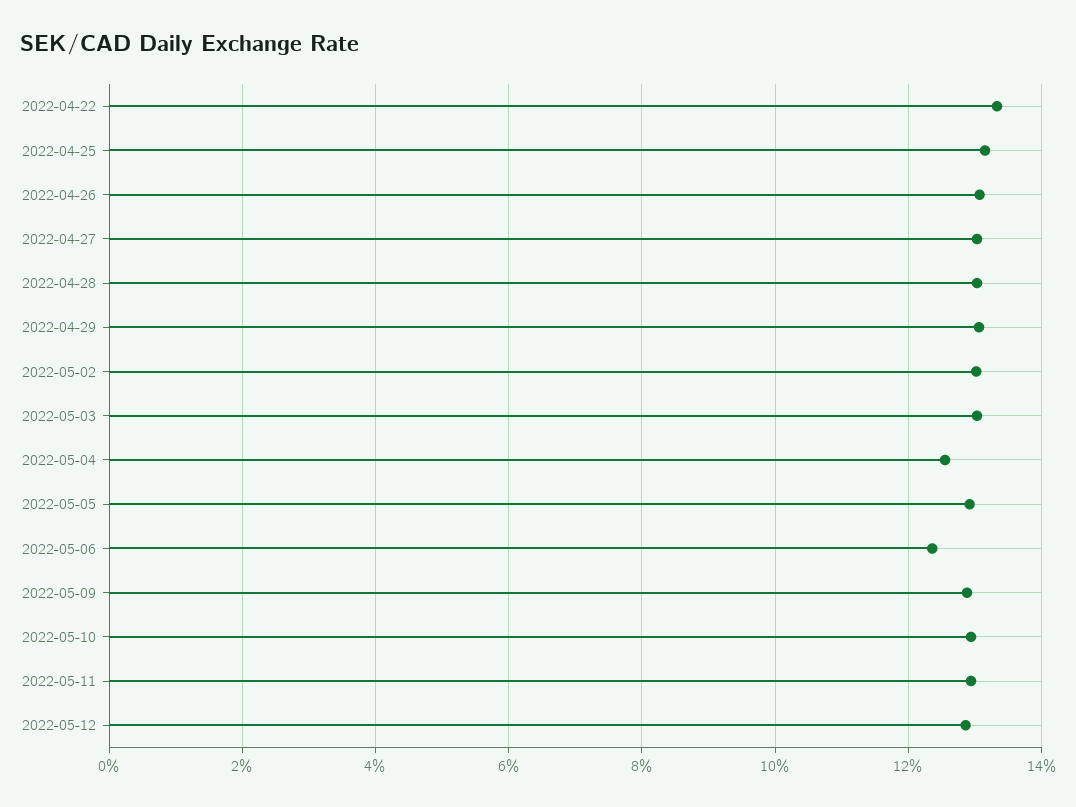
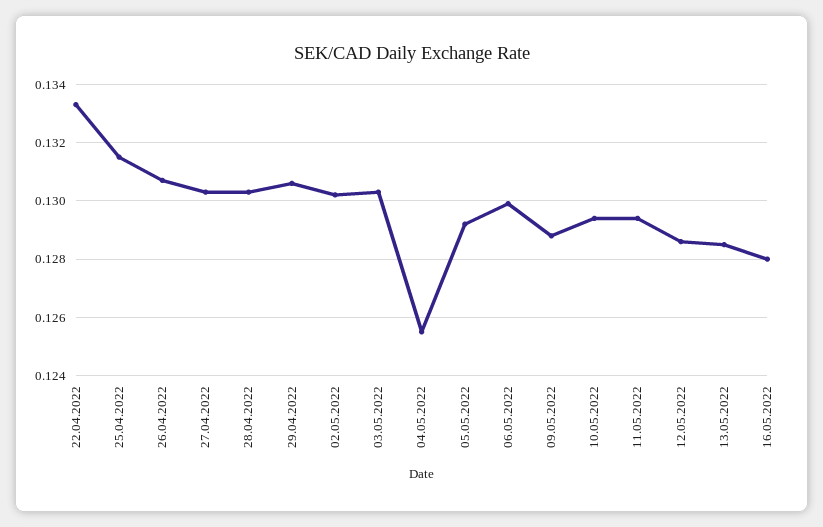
2022-05-06: 0.124 -> 0.13
13.05.2022: none -> 0.1285
16.05.2022: none -> 0.128

